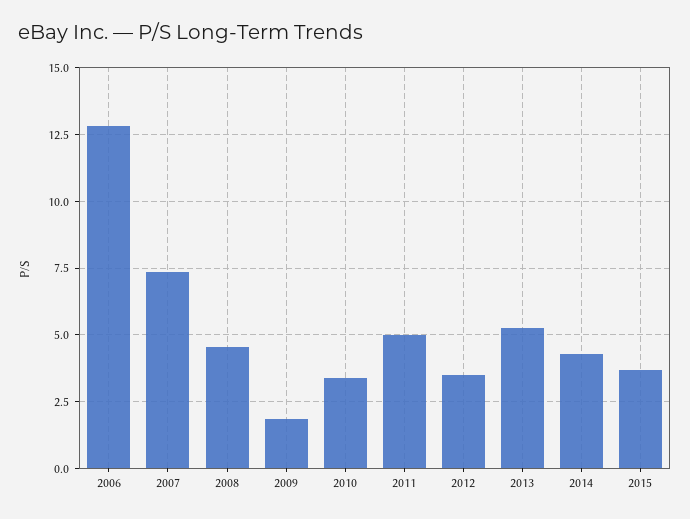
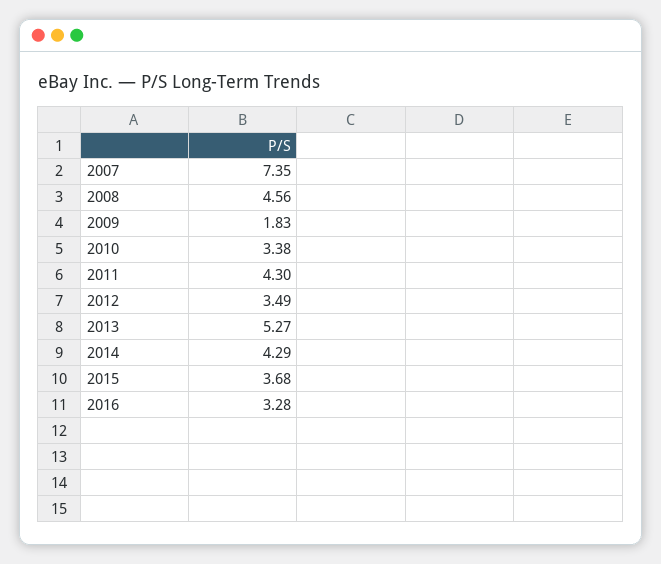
2006: 12.75 -> none
2011: 5 -> 4.3
2016: none -> 3.28

